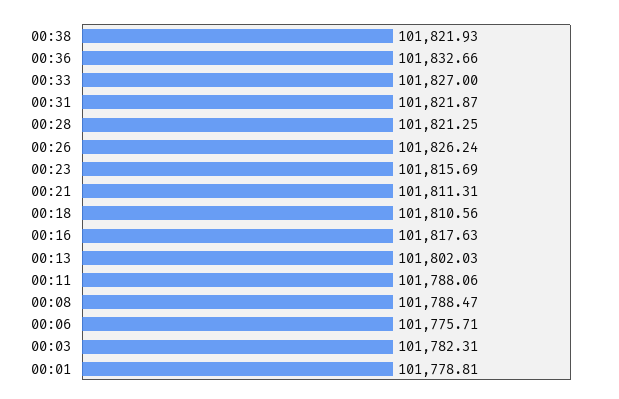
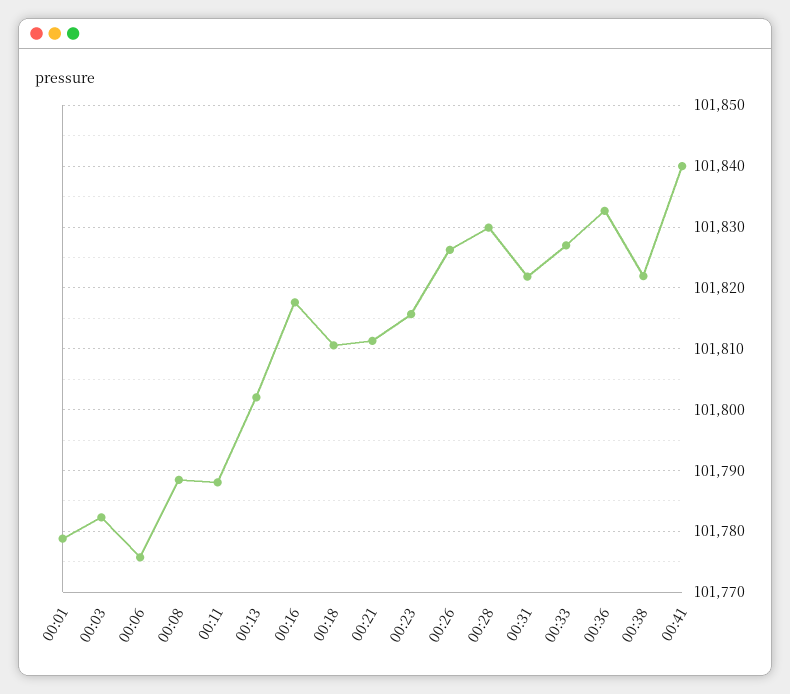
00:28: 101821.25 -> 101830
00:41: none -> 101840

